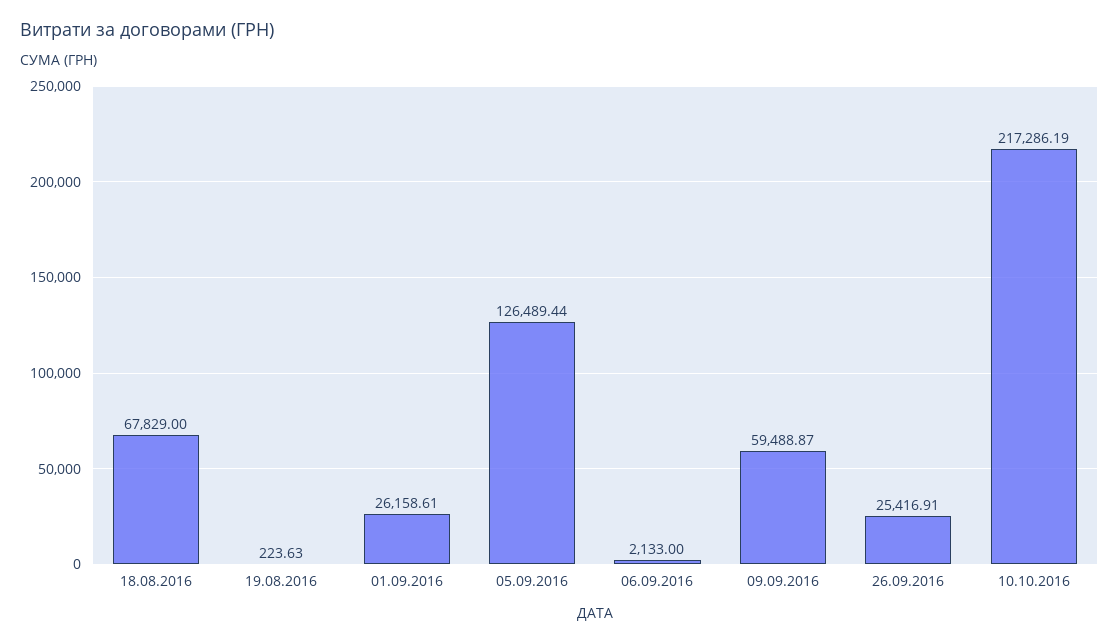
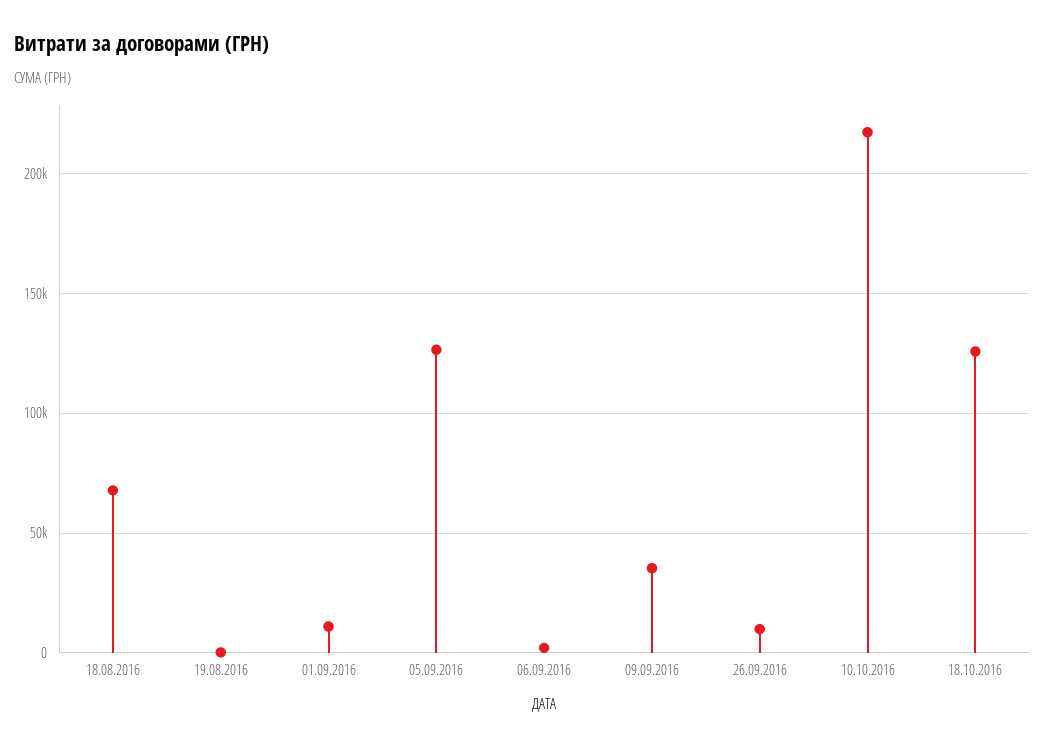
01.09.2016: 26158.61 -> 10000
09.09.2016: 59488.87 -> 35000
26.09.2016: 25416.91 -> 10000
18.10.2016: none -> 125000

